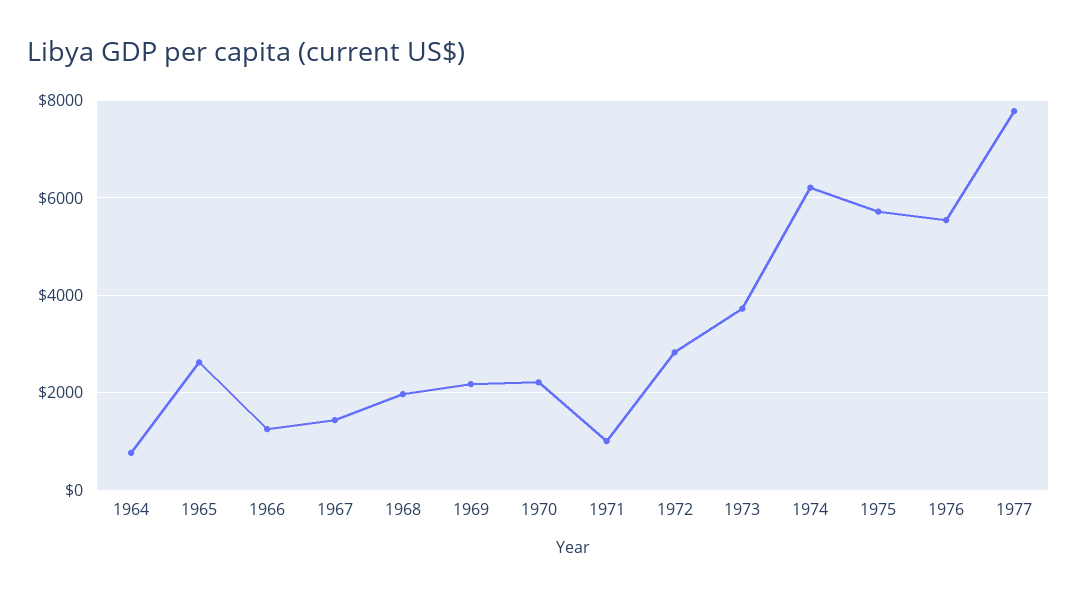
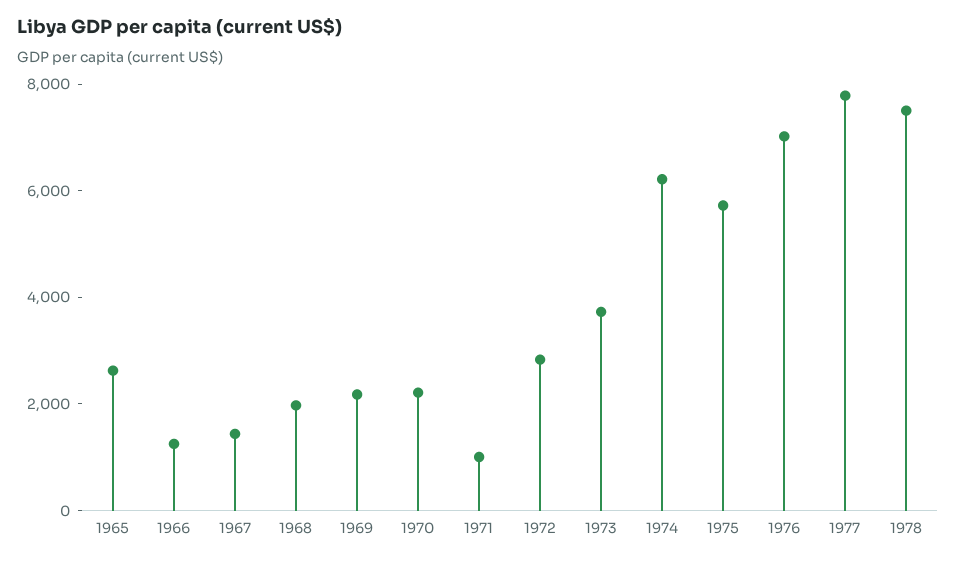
1964: 800 -> none
1976: 5600 -> 7000
1978: none -> 7500

